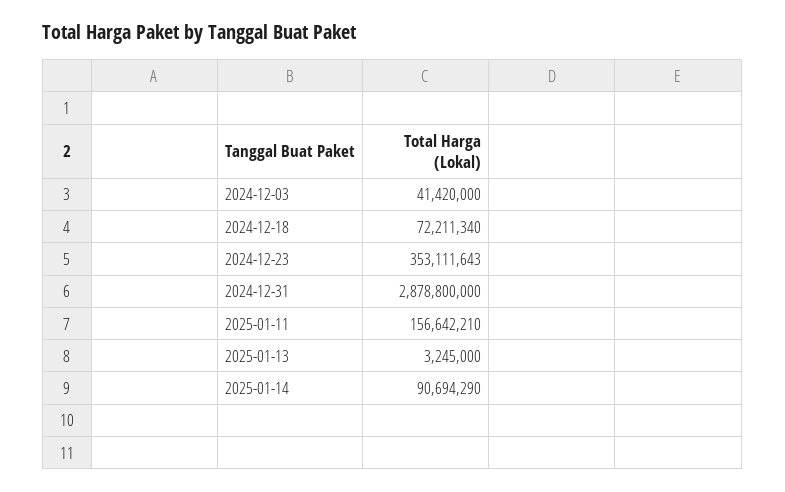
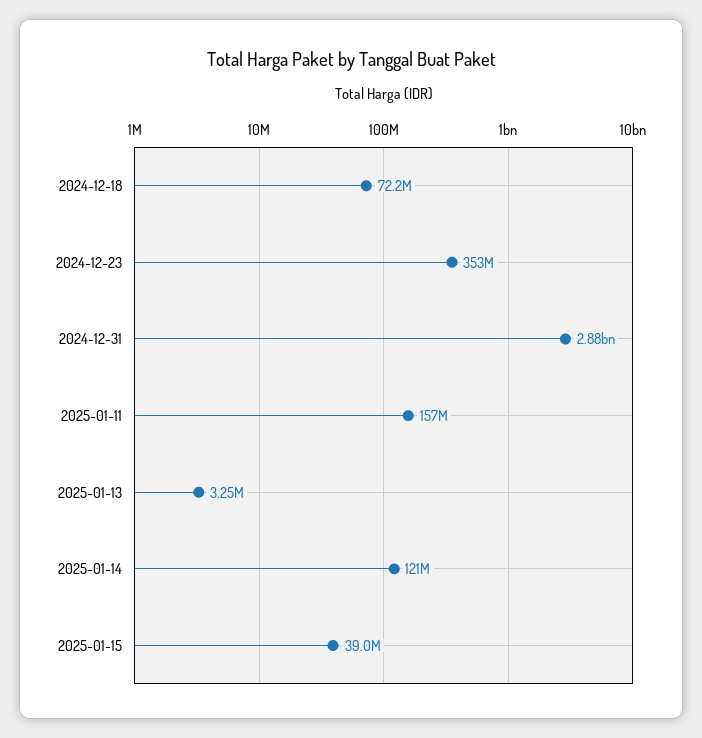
2024-12-03: 41420000 -> none
2025-01-14: 90694290 -> 121000000
2025-01-15: none -> 39000000

